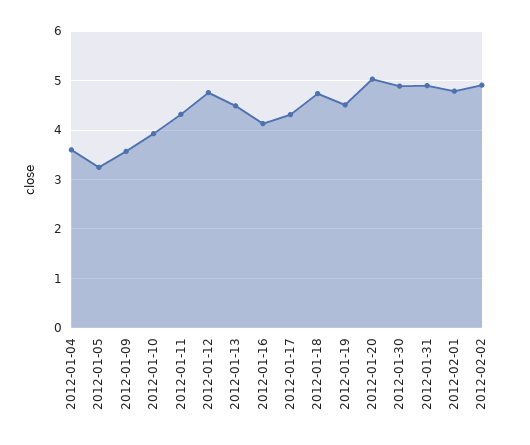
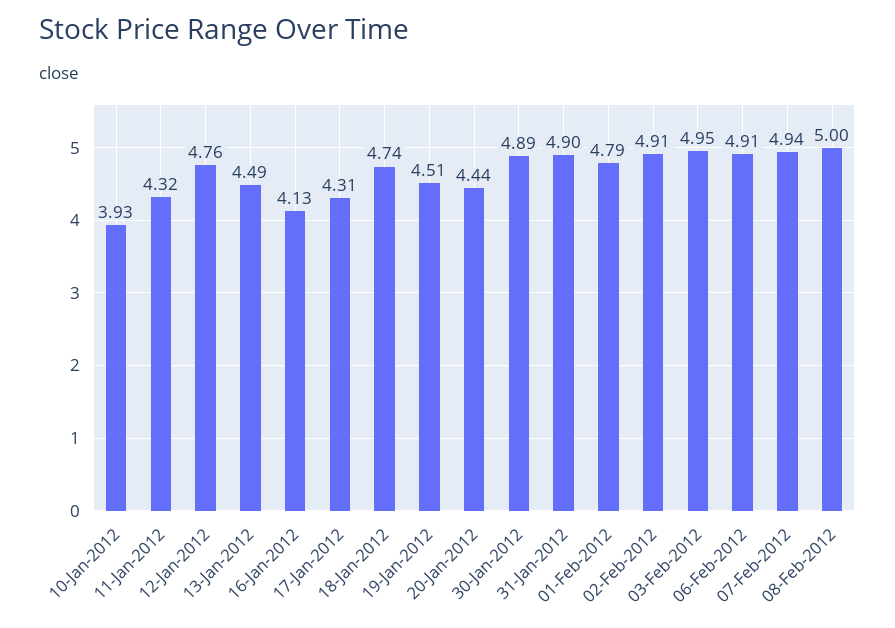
2012-01-04: 3.6 -> none
2012-01-05: 3.2 -> none
2012-01-09: 3.6 -> none
2012-01-20: 5 -> 4.44
03-Feb-2012: none -> 4.95
06-Feb-2012: none -> 4.91
07-Feb-2012: none -> 4.94
08-Feb-2012: none -> 5

